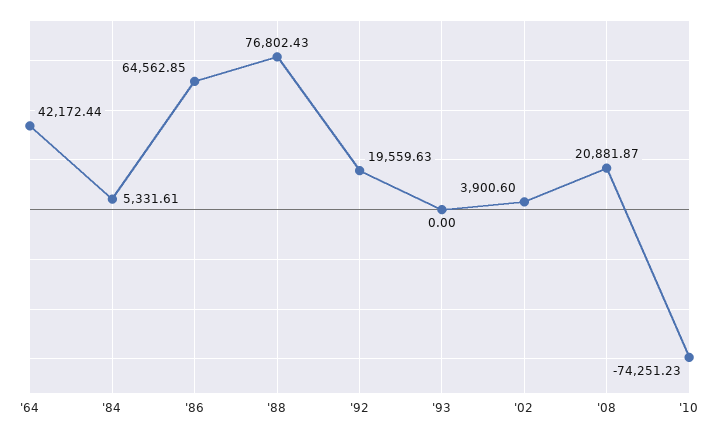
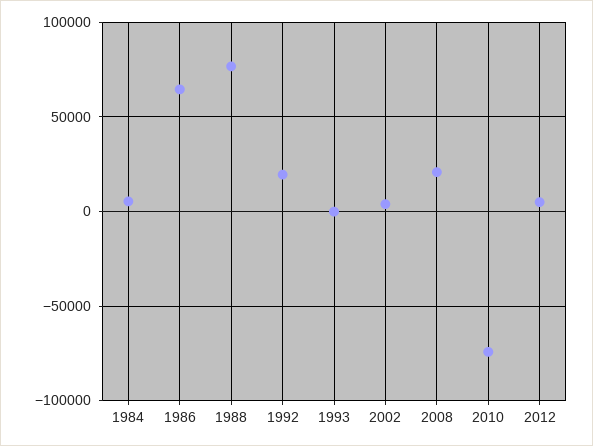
'64: 42172.44 -> none
2012: none -> 5000

